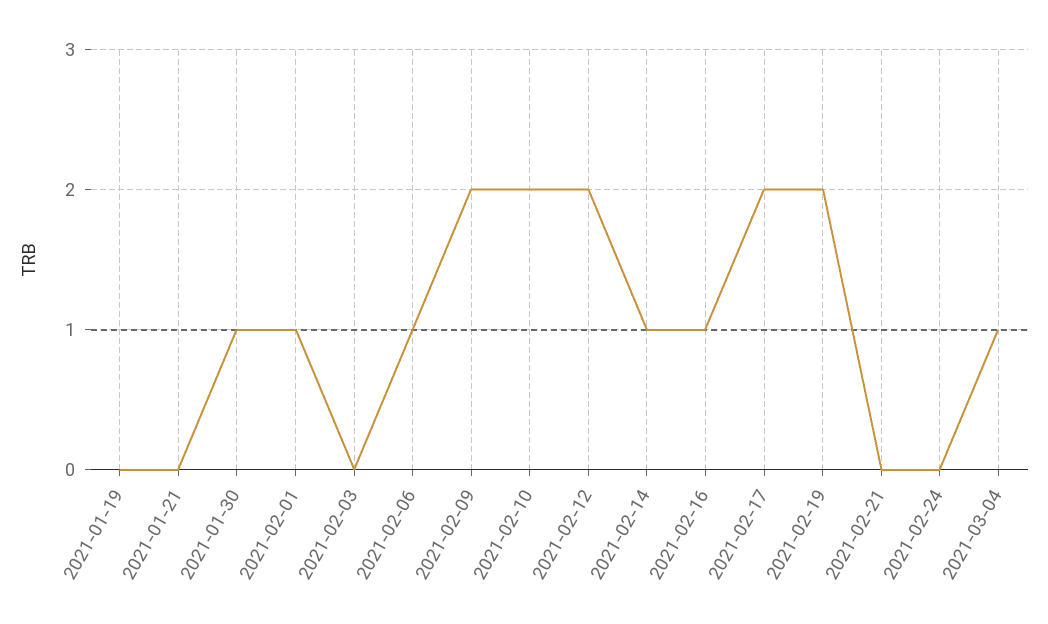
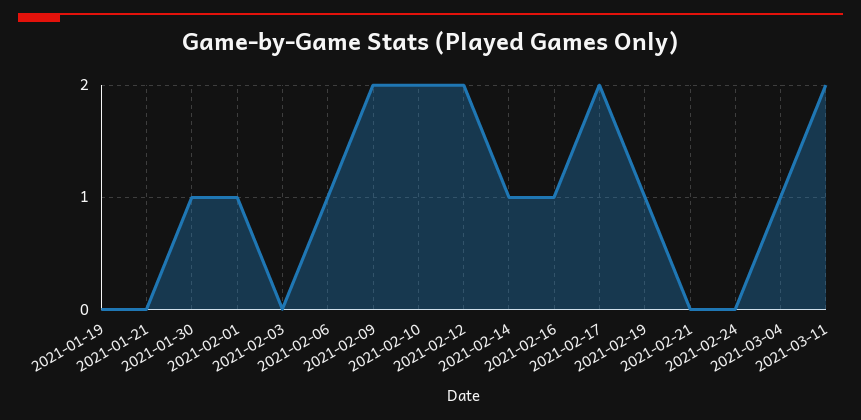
2021-02-19: 2 -> 1
2021-03-11: none -> 2

